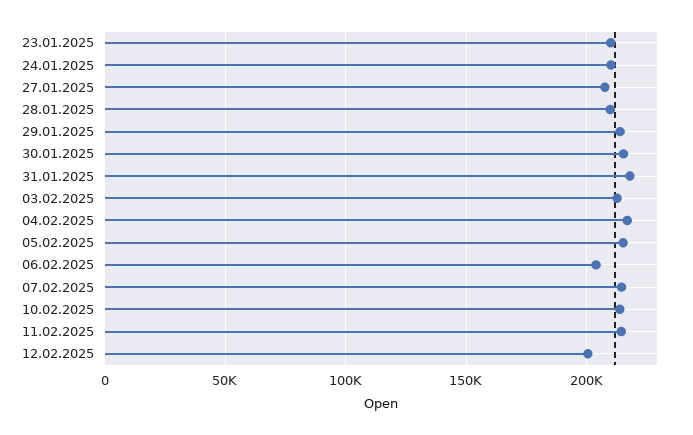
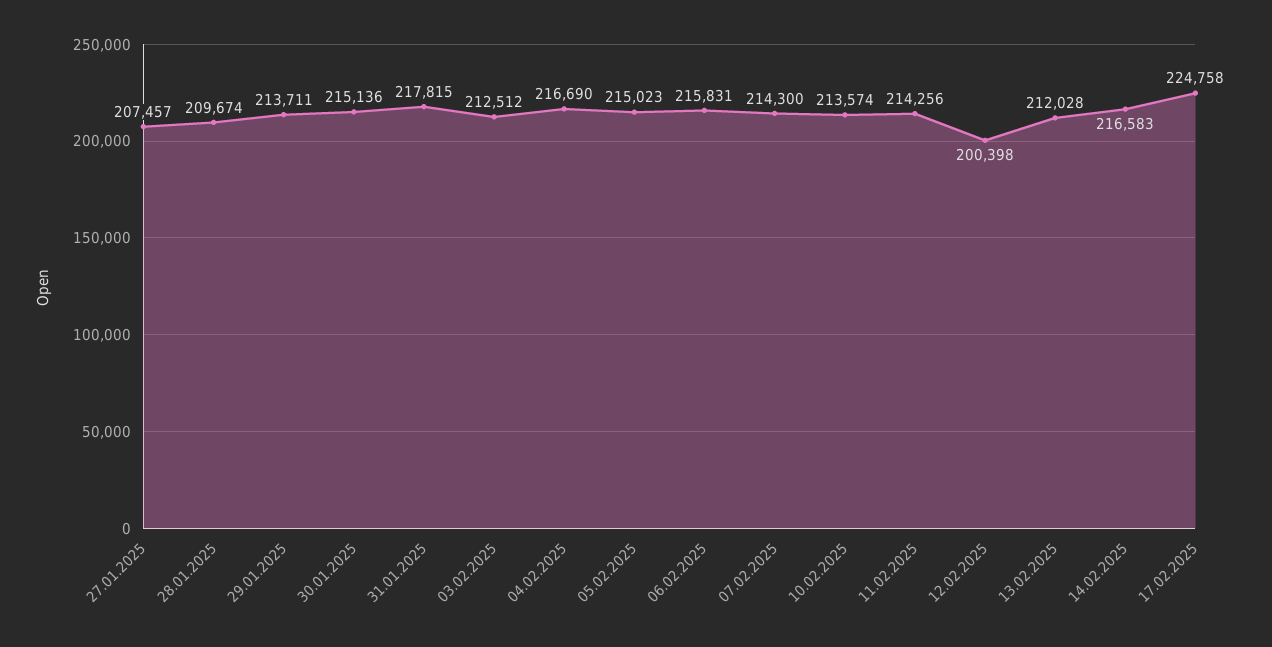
23.01.2025: 210000 -> none
24.01.2025: 210000 -> none
06.02.2025: 205000 -> 215831
13.02.2025: none -> 212028
14.02.2025: none -> 216583
17.02.2025: none -> 224758

